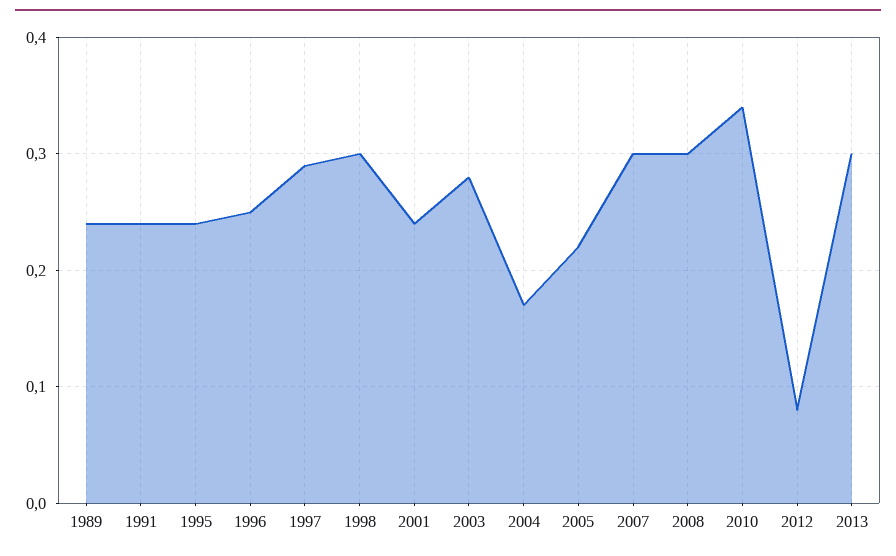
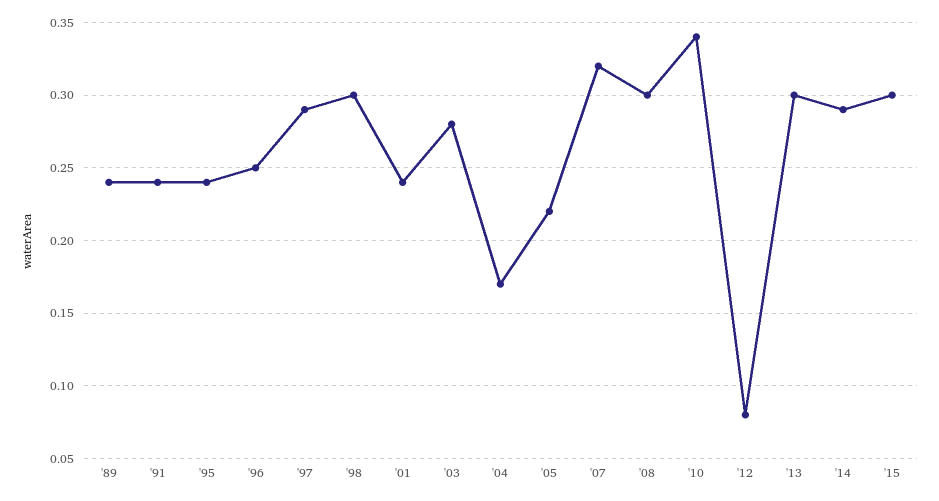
2007: 0.3 -> 0.32
'14: none -> 0.29
'15: none -> 0.3

